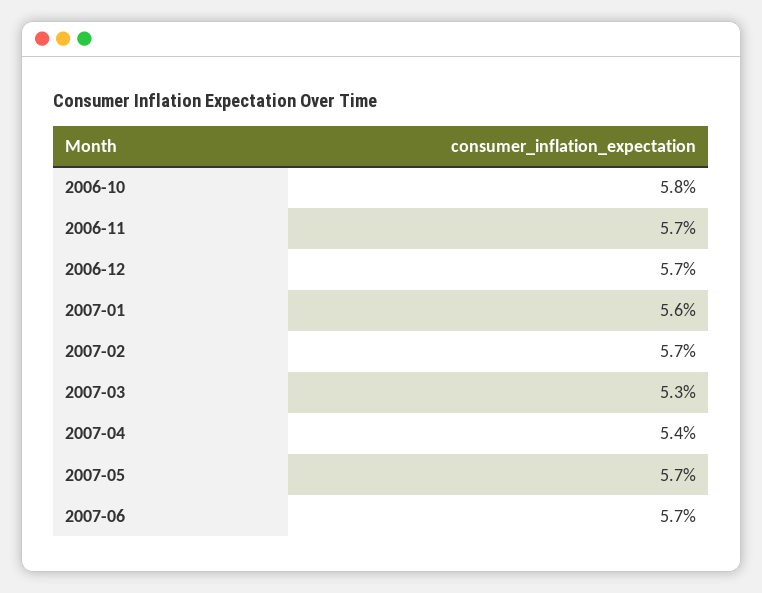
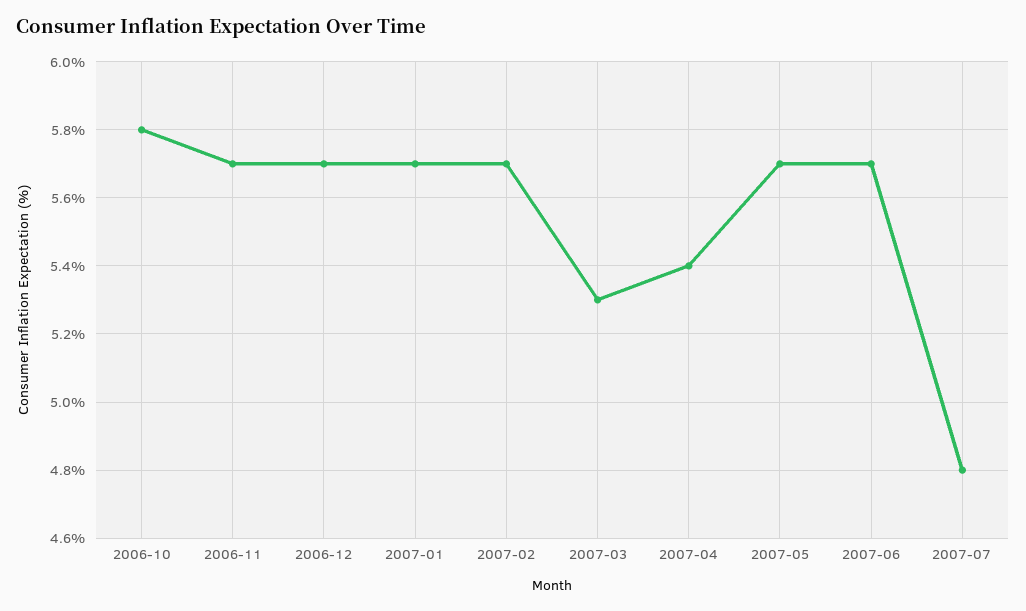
2007-01: 5.6 -> 5.7
2007-07: none -> 4.8

